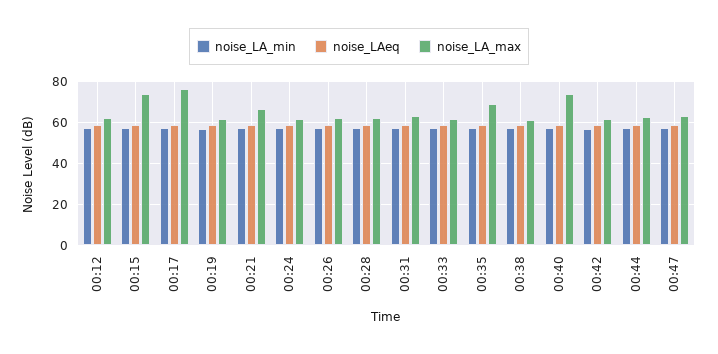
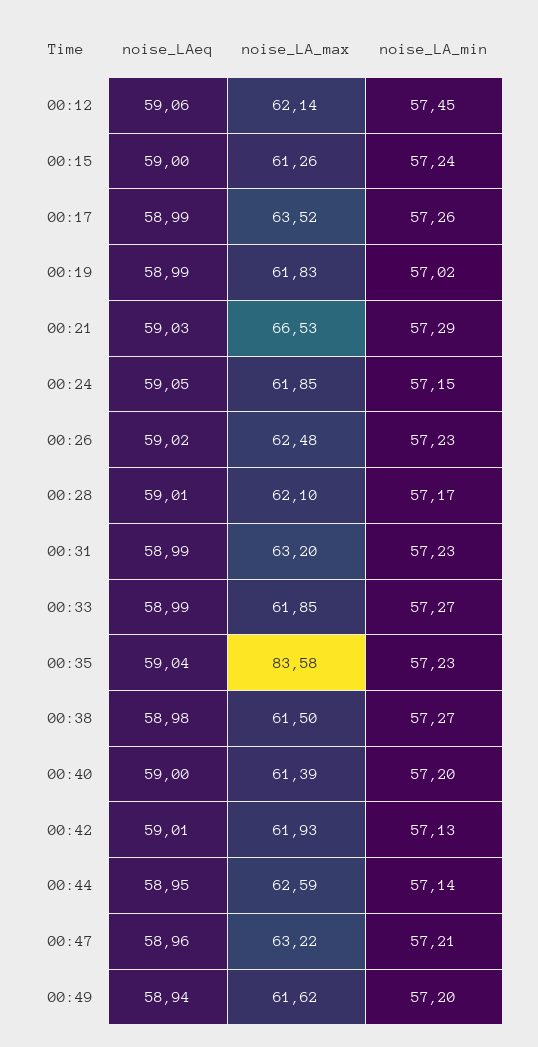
noise_LA_max, 00:15: 75 -> 61.26
noise_LA_max, 00:17: 75 -> 63.52
noise_LA_max, 00:35: 70 -> 83.58
noise_LA_max, 00:40: 75 -> 61.39
noise_LAeq, 00:49: none -> 58.94
noise_LA_max, 00:49: none -> 61.62
noise_LA_min, 00:49: none -> 57.2

